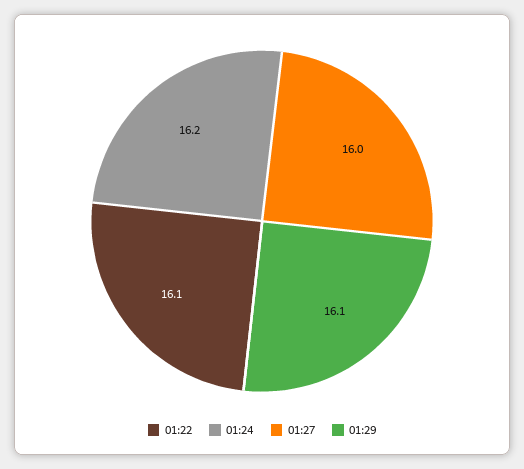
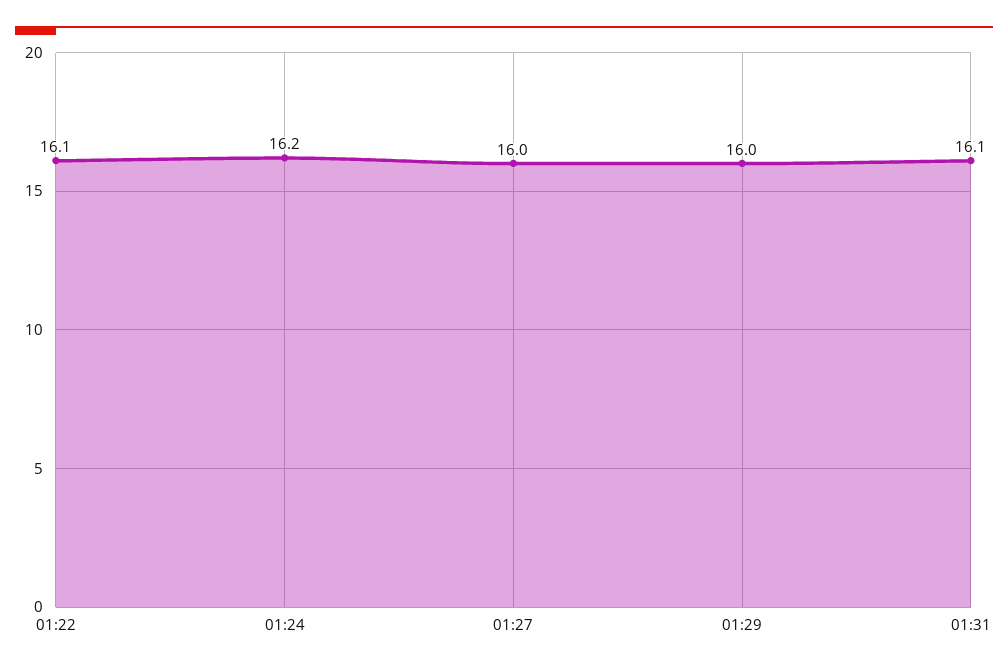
01:29: 16.1 -> 16
01:31: none -> 16.1

